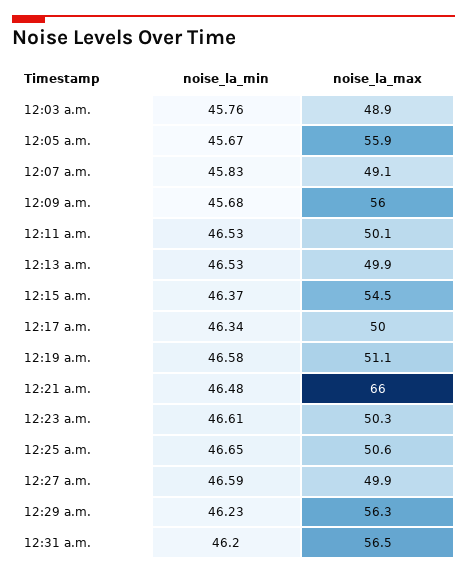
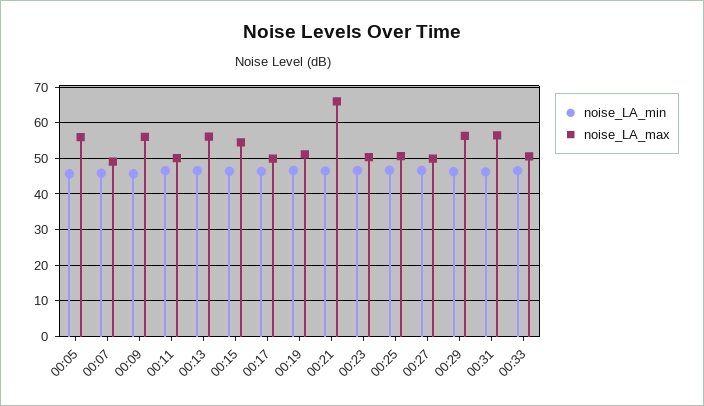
noise_la_min, 12:03 a.m.: 45.76 -> none
noise_la_max, 12:03 a.m.: 48.9 -> none
noise_la_max, 12:13 a.m.: 49.9 -> 56
noise_la_min, 00:33: none -> 46
noise_la_max, 00:33: none -> 50

